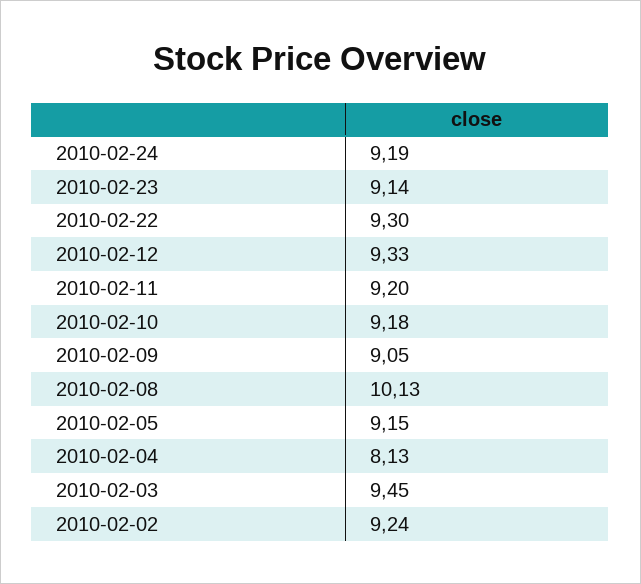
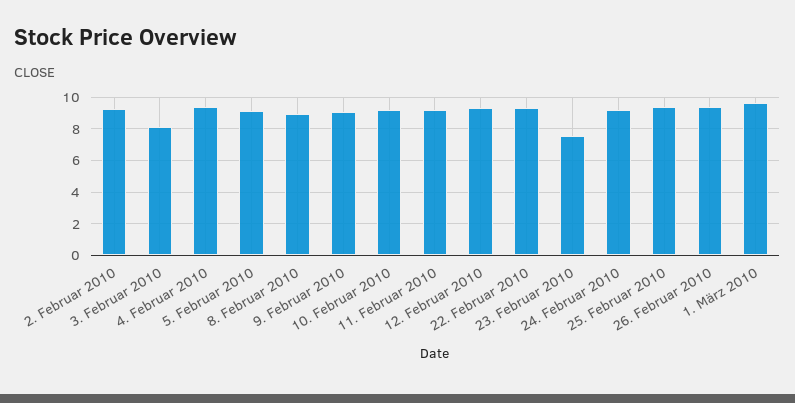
2010-02-23: 9.14 -> 7.5
2010-02-08: 10.13 -> 9
2010-02-04: 8.13 -> 9.5
2010-02-03: 9.45 -> 8
25. Februar 2010: none -> 9.5
26. Februar 2010: none -> 9.5
1. März 2010: none -> 9.5

